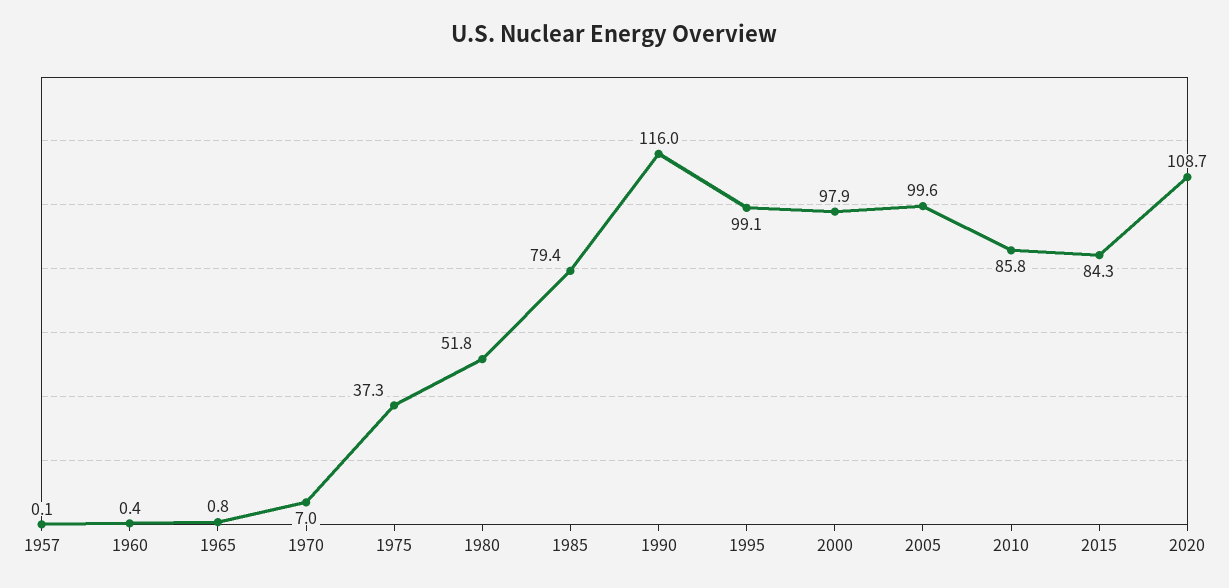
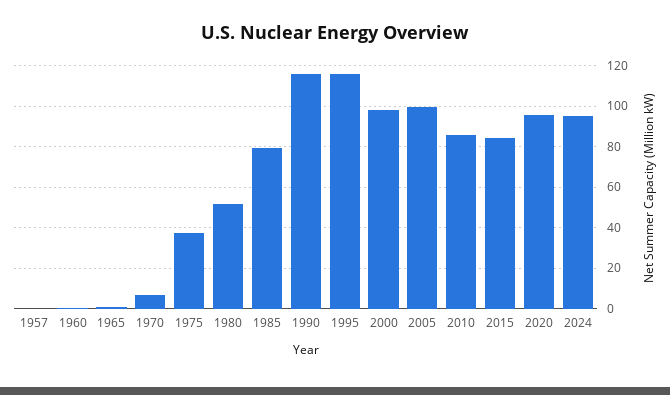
1995: 99.1 -> 115
2020: 108.7 -> 95
2024: none -> 95

